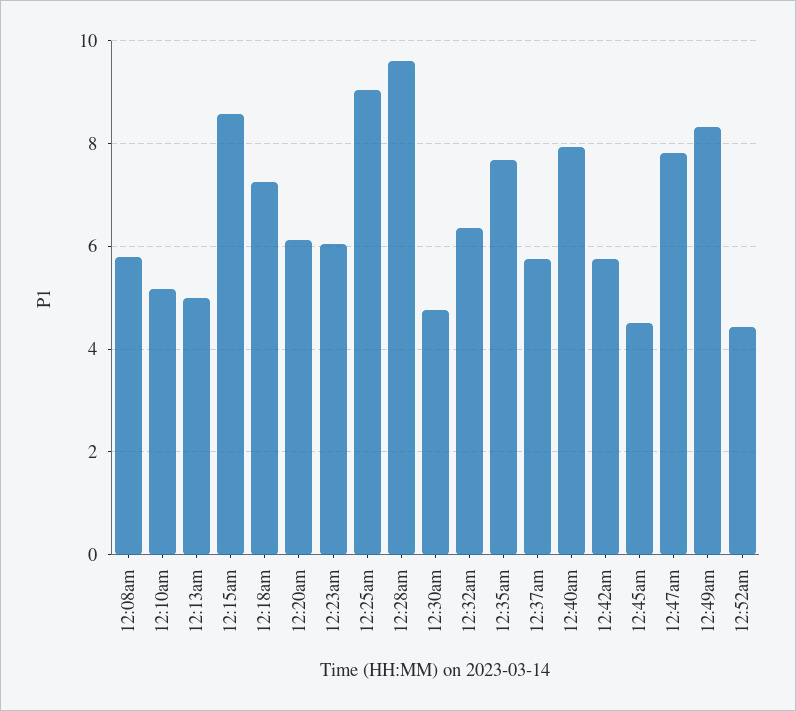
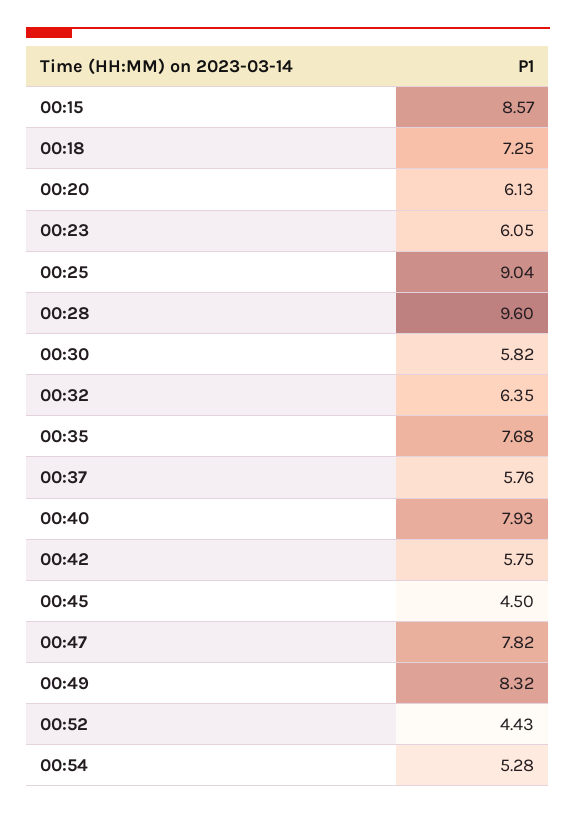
12:08am: 5.8 -> none
12:10am: 5.2 -> none
12:13am: 5 -> none
12:30am: 4.8 -> 5.82
00:54: none -> 5.28

